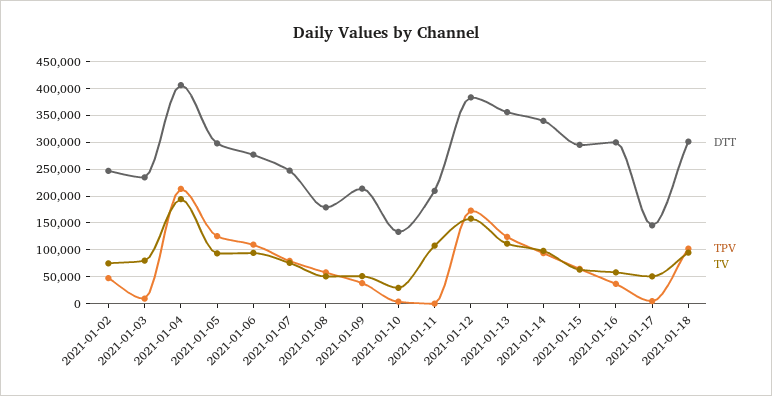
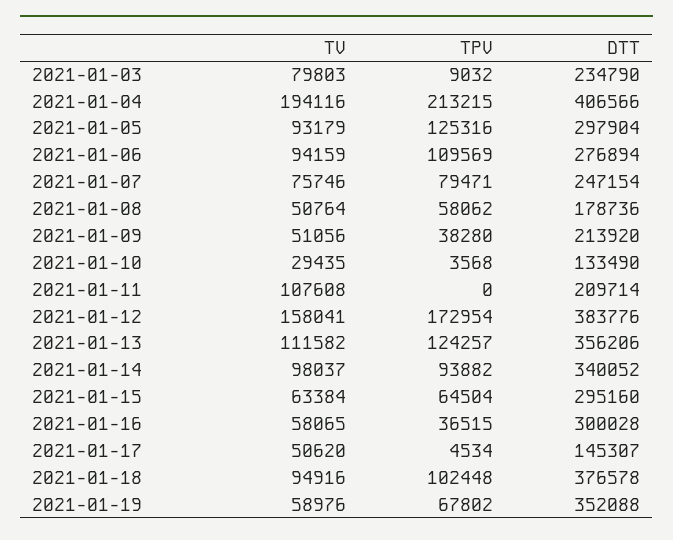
DTT, 2021-01-02: 250000 -> none
TPV, 2021-01-02: 50000 -> none
TV, 2021-01-02: 75000 -> none
DTT, 2021-01-18: 300000 -> 376578
TV, 2021-01-19: none -> 58976
TPV, 2021-01-19: none -> 67802
DTT, 2021-01-19: none -> 352088

